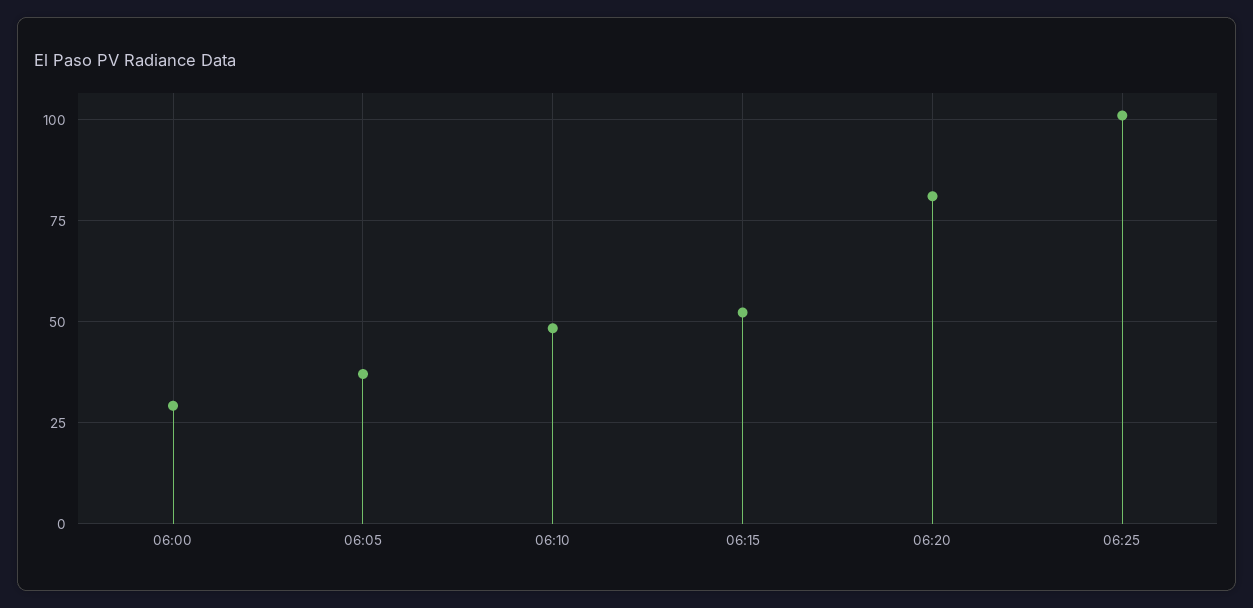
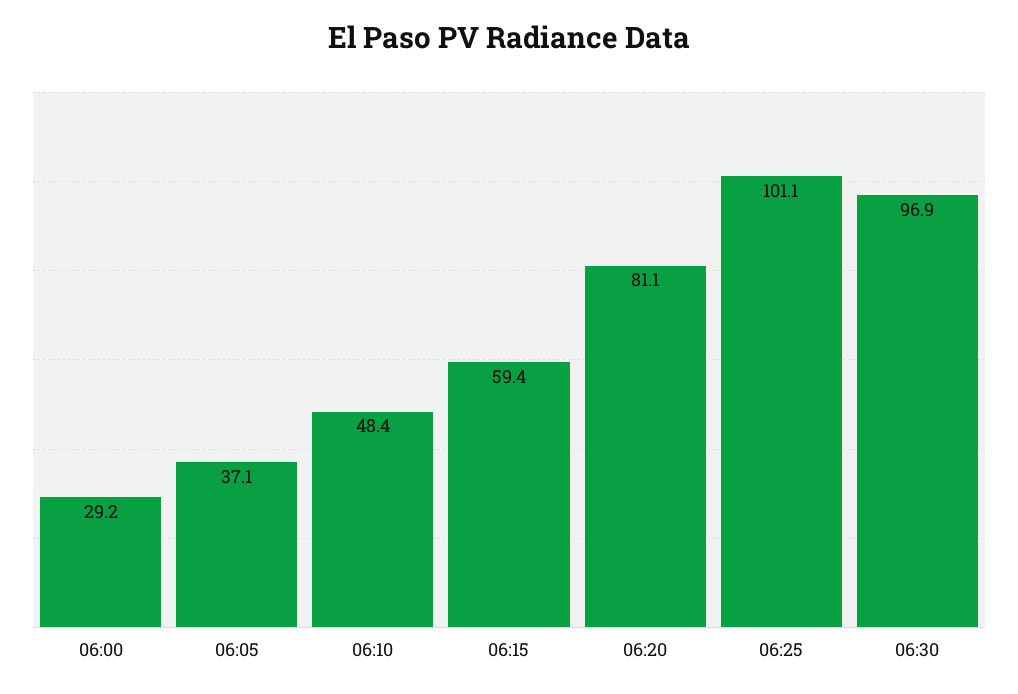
06:15: 52.5 -> 59.4
06:30: none -> 96.9

